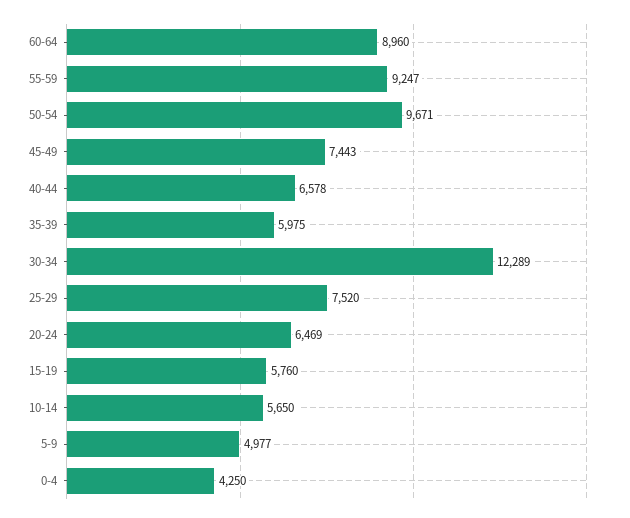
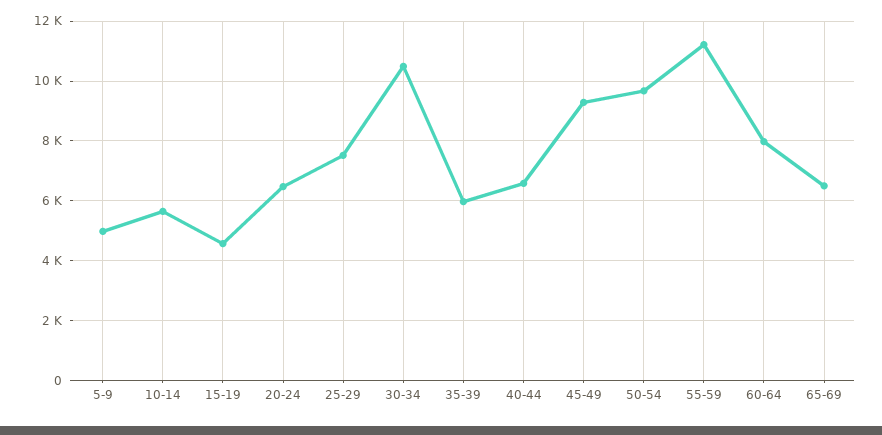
60-64: 8960 -> 8000
55-59: 9247 -> 11250
45-49: 7443 -> 9250
30-34: 12289 -> 10500
15-19: 5760 -> 4500
0-4: 4250 -> none
65-69: none -> 6500

